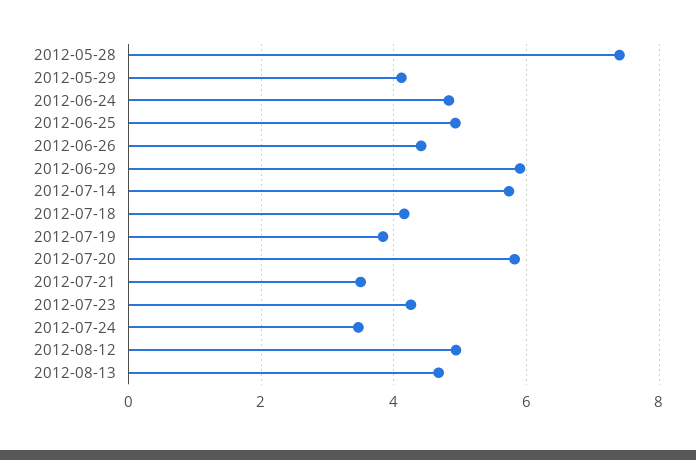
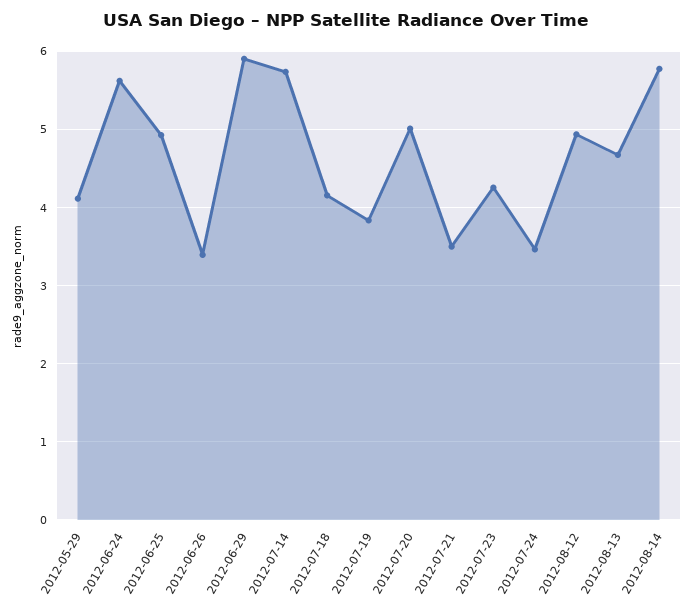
2012-05-28: 7.4 -> none
2012-06-24: 4.8 -> 5.6
2012-06-26: 4.4 -> 3.4
2012-07-20: 5.8 -> 5
2012-08-14: none -> 5.8

